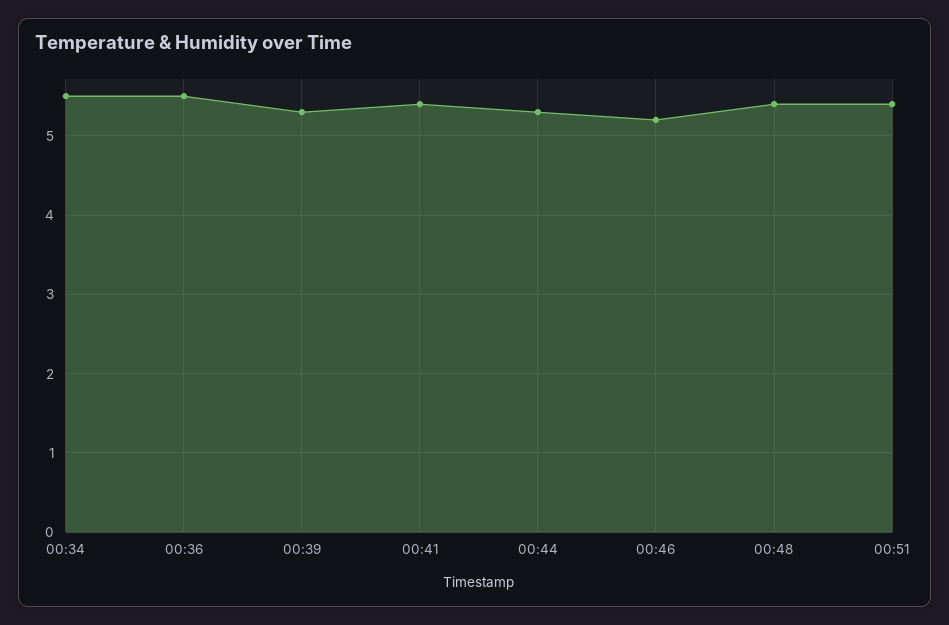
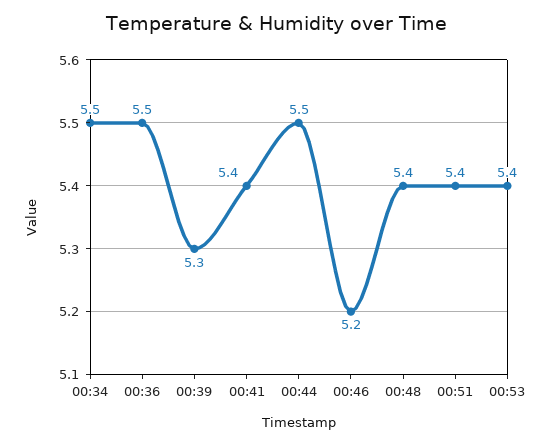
00:44: 5.3 -> 5.5
00:53: none -> 5.4

